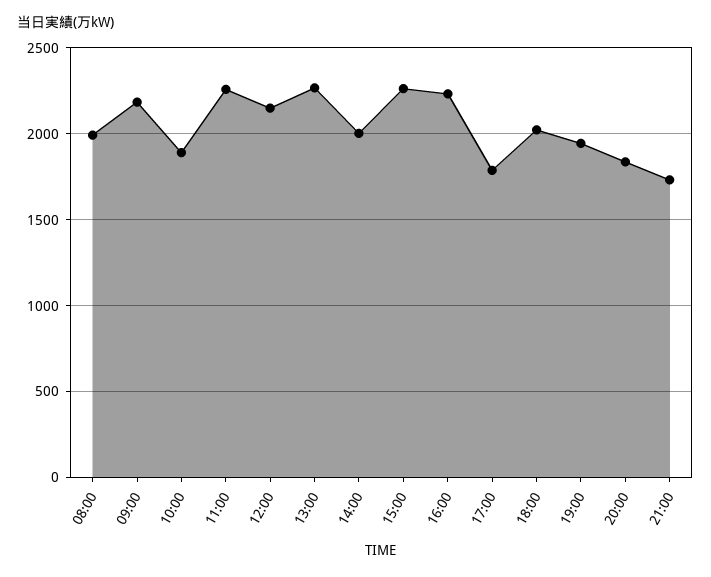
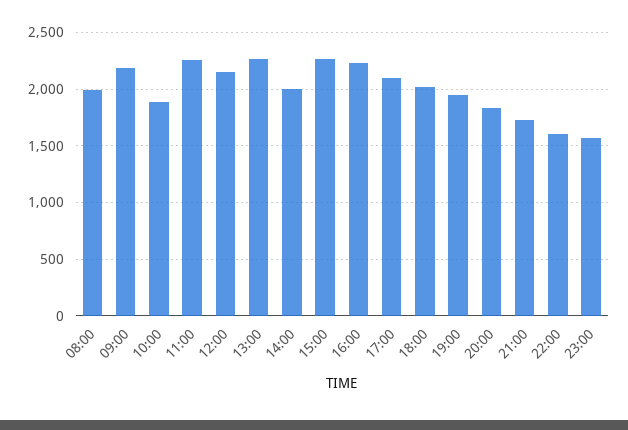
17:00: 1800 -> 2100
22:00: none -> 1600
23:00: none -> 1600

